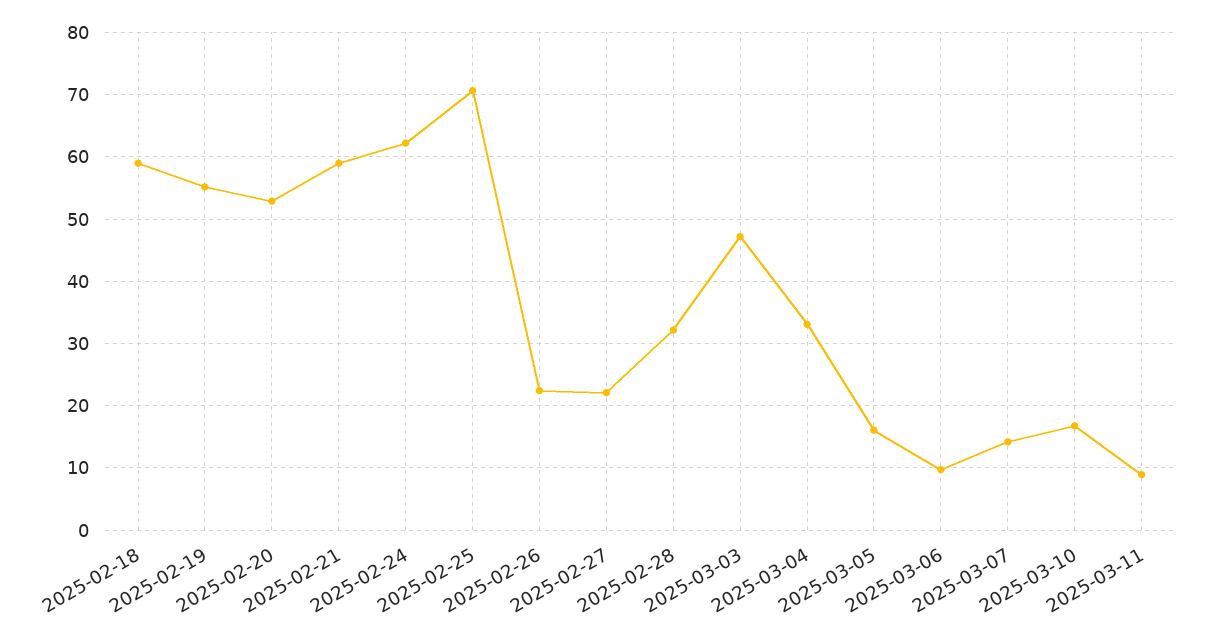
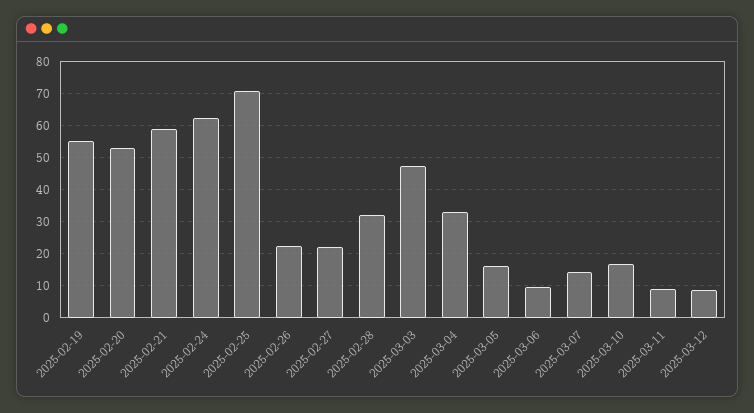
2025-02-18: 59 -> none
2025-03-12: none -> 8

